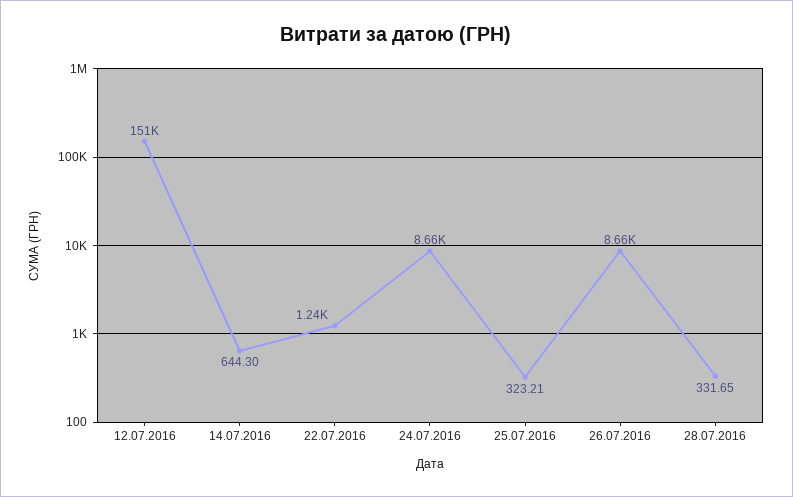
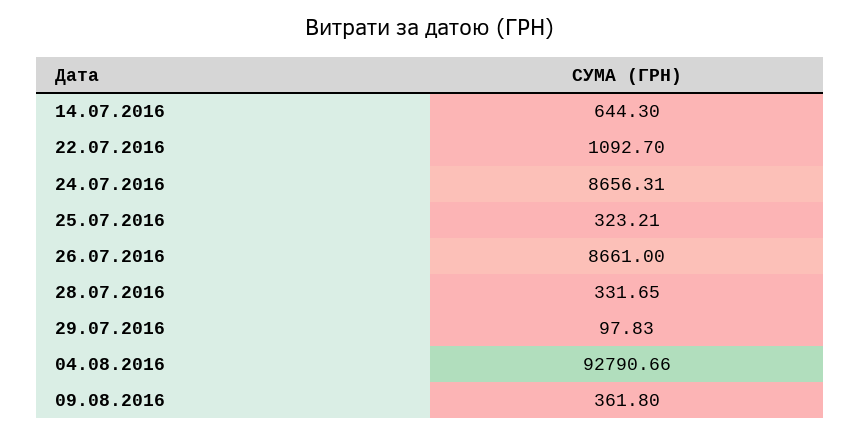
12.07.2016: 151000 -> none
22.07.2016: 1240 -> 1092.7
29.07.2016: none -> 97.83
04.08.2016: none -> 92790.66
09.08.2016: none -> 361.8

